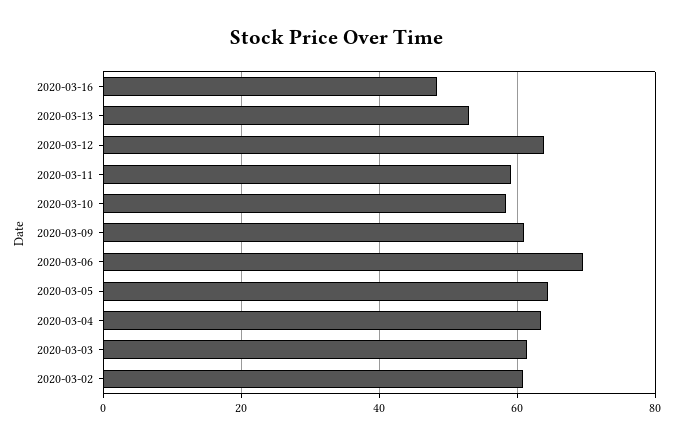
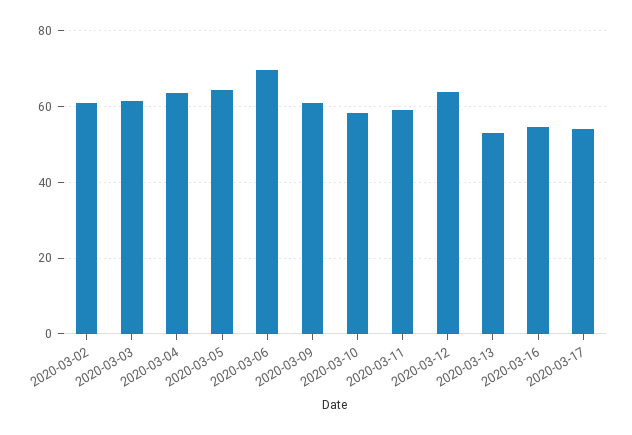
2020-03-16: 48 -> 54
2020-03-17: none -> 54

